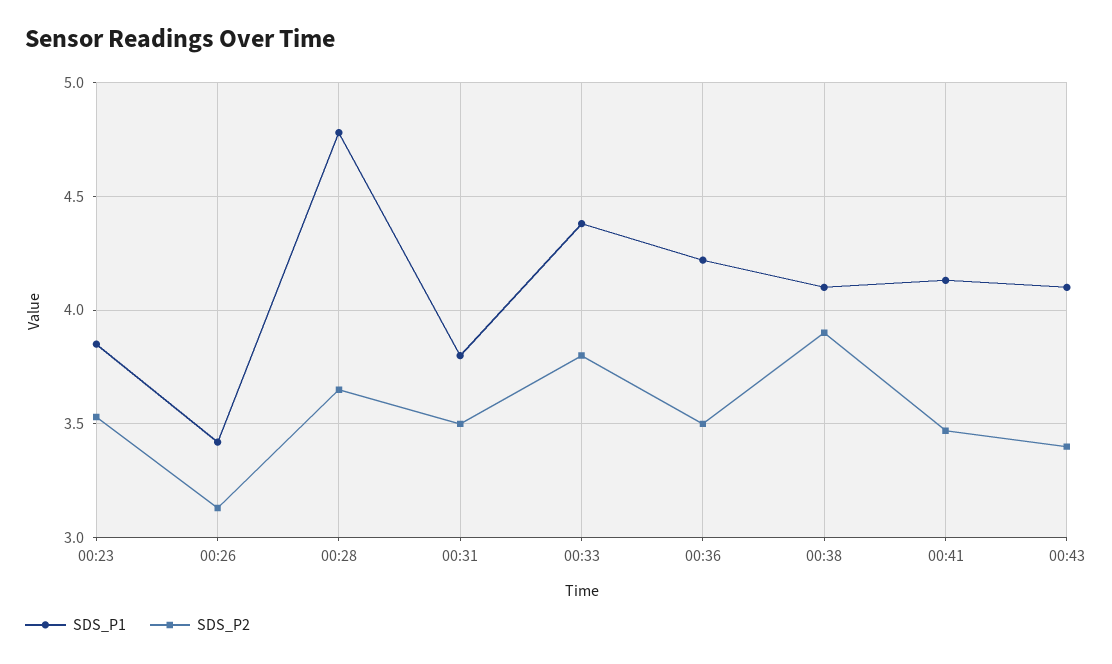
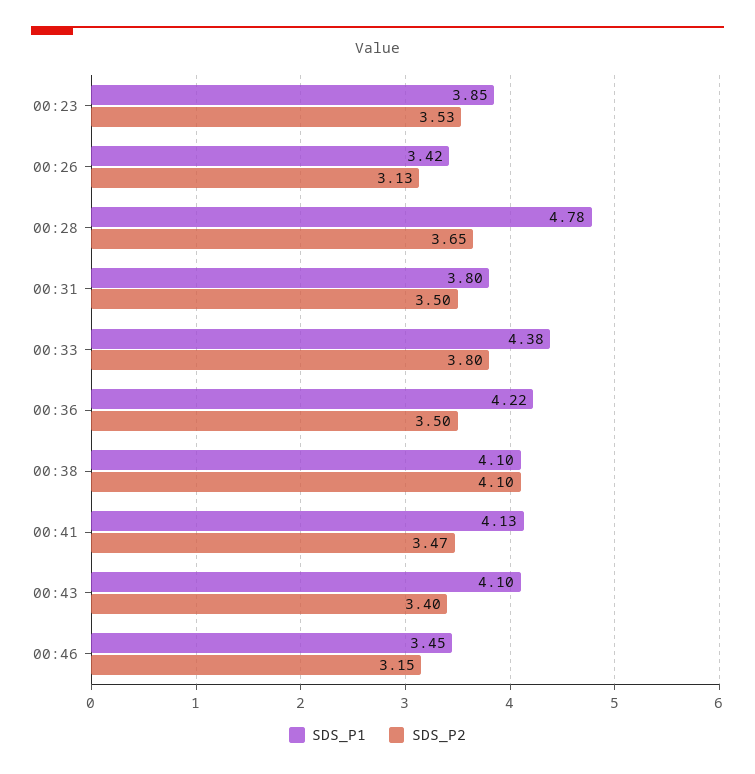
SDS_P2, 00:38: 3.9 -> 4.1
SDS_P1, 00:46: none -> 3.45
SDS_P2, 00:46: none -> 3.15

